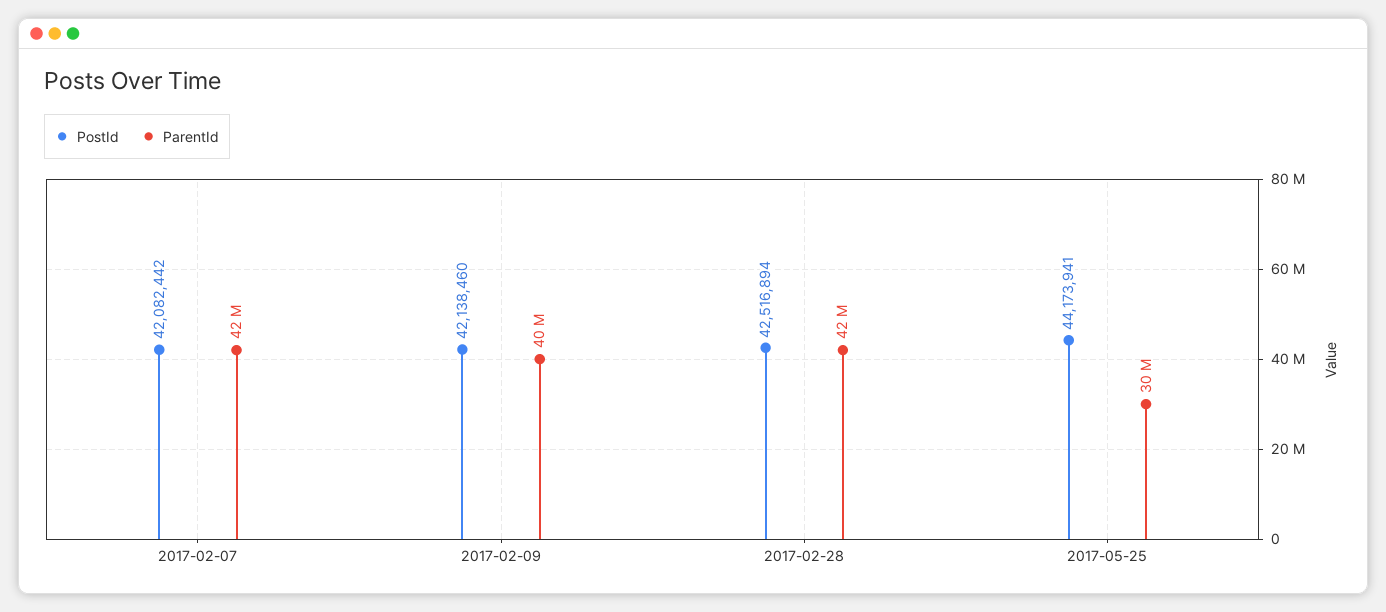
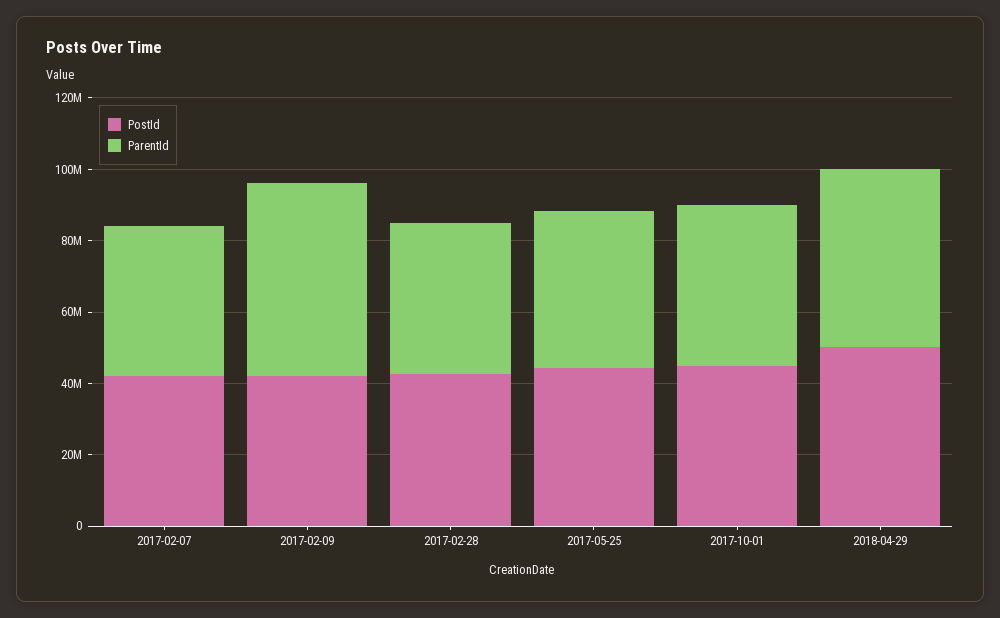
ParentId, 2017-02-09: 40000000 -> 55000000
ParentId, 2017-05-25: 30000000 -> 45000000
PostId, 2017-10-01: none -> 45000000
ParentId, 2017-10-01: none -> 45000000
PostId, 2018-04-29: none -> 50000000
ParentId, 2018-04-29: none -> 50000000

